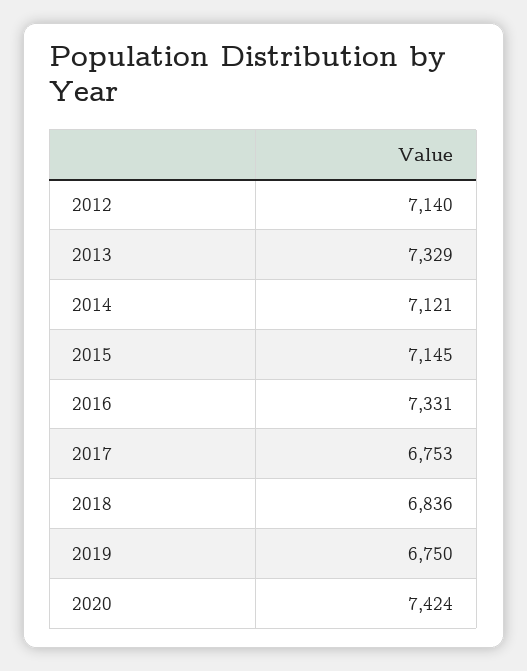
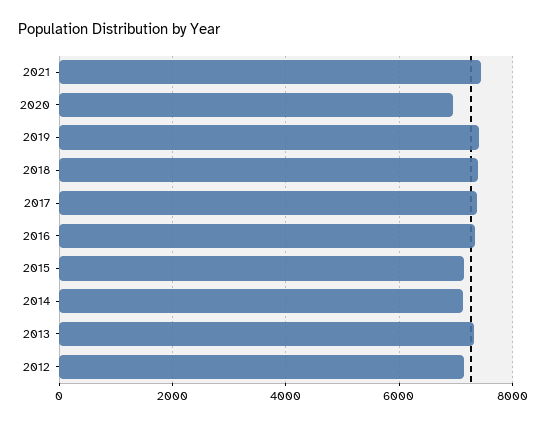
2017: 6753 -> 7400
2018: 6836 -> 7400
2019: 6750 -> 7400
2020: 7424 -> 7000
2021: none -> 7400

